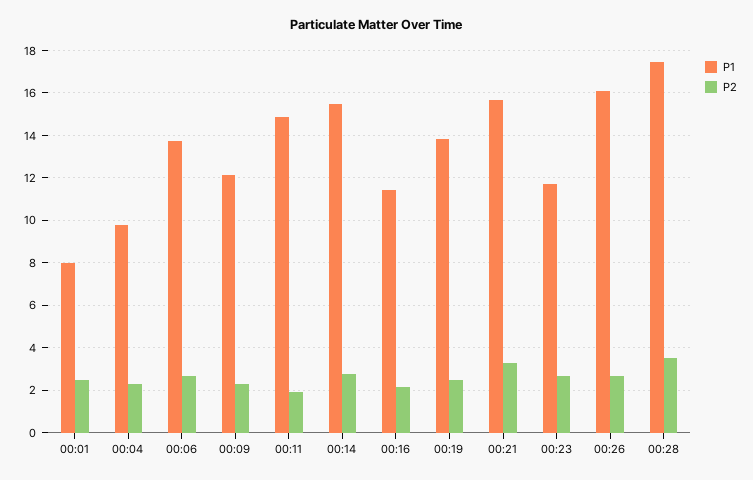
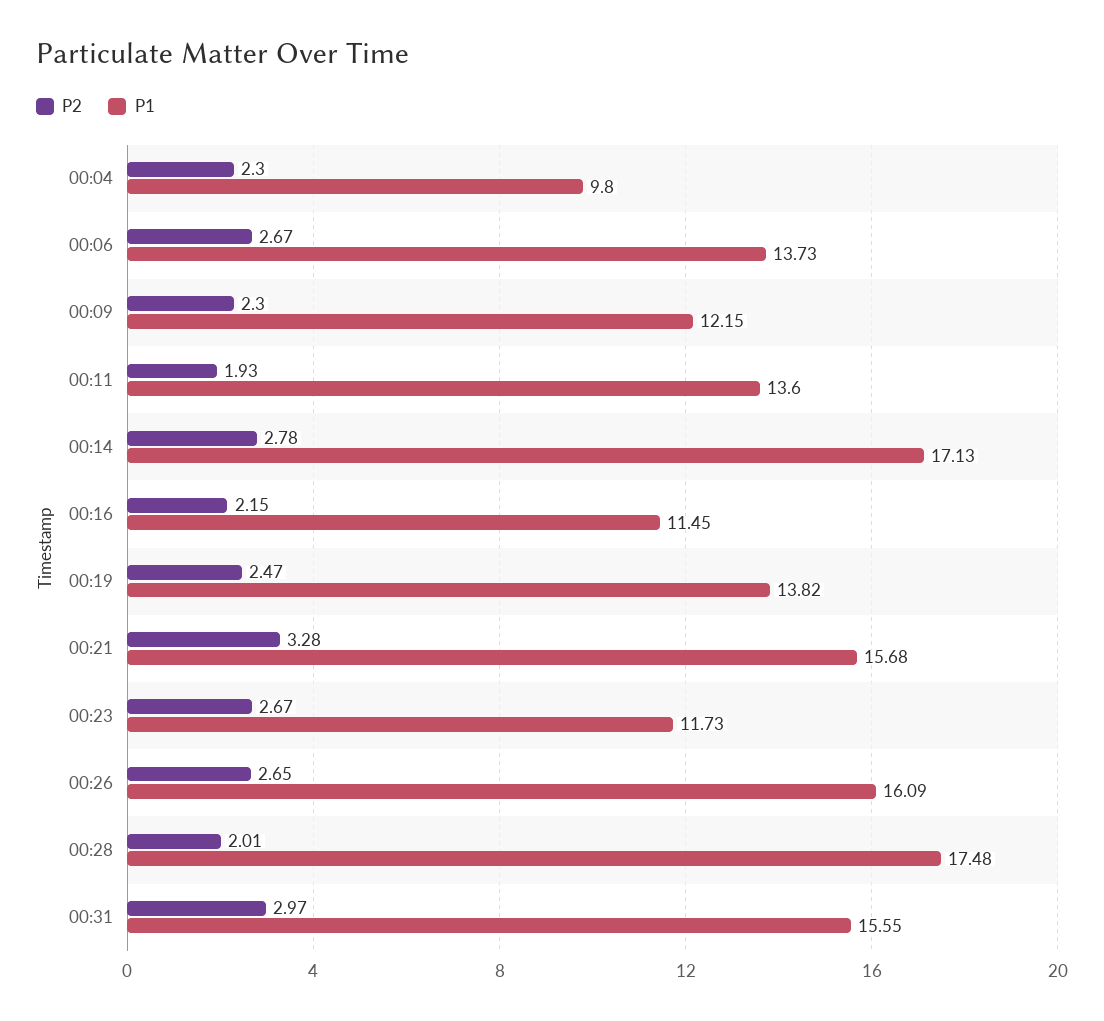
P1, 00:01: 8 -> none
P2, 00:01: 2.5 -> none
P1, 00:11: 15 -> 13.6
P1, 00:14: 15.5 -> 17.13
P2, 00:28: 3.5 -> 2.01
P2, 00:31: none -> 2.97
P1, 00:31: none -> 15.55

